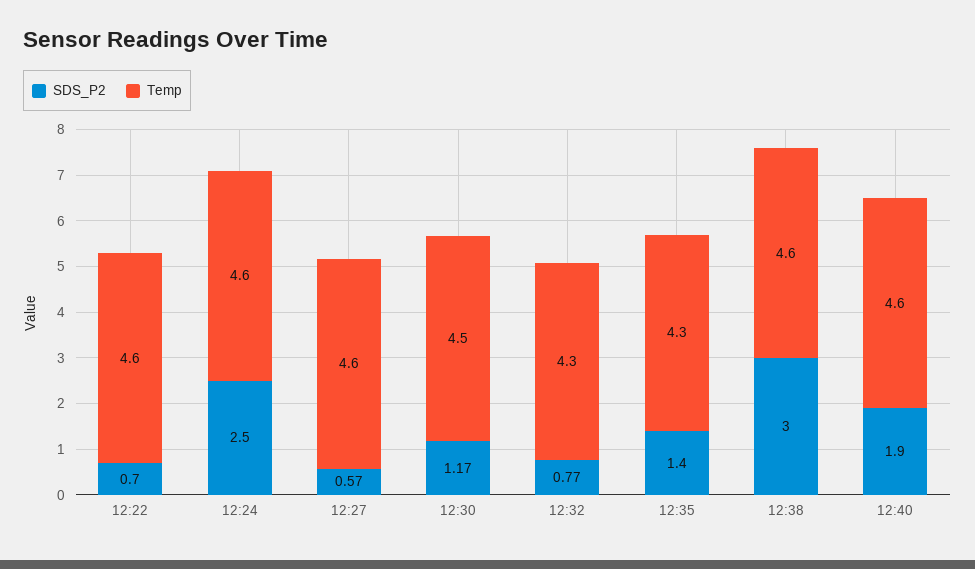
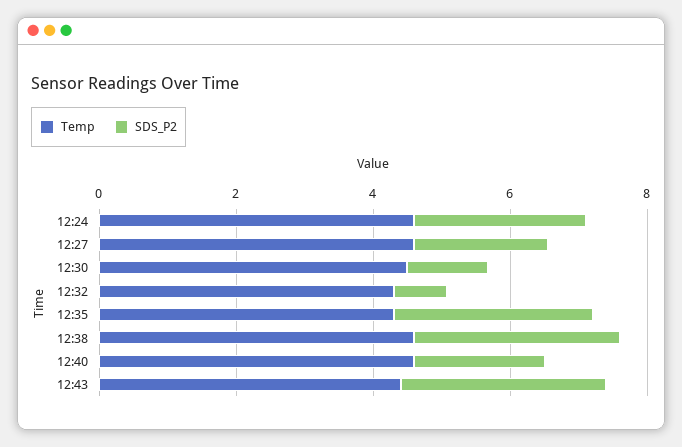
SDS_P2, 12:22: 0.7 -> none
Temp, 12:22: 4.6 -> none
SDS_P2, 12:27: 0.57 -> 2
SDS_P2, 12:35: 1.4 -> 3
Temp, 12:43: none -> 4.5
SDS_P2, 12:43: none -> 3

